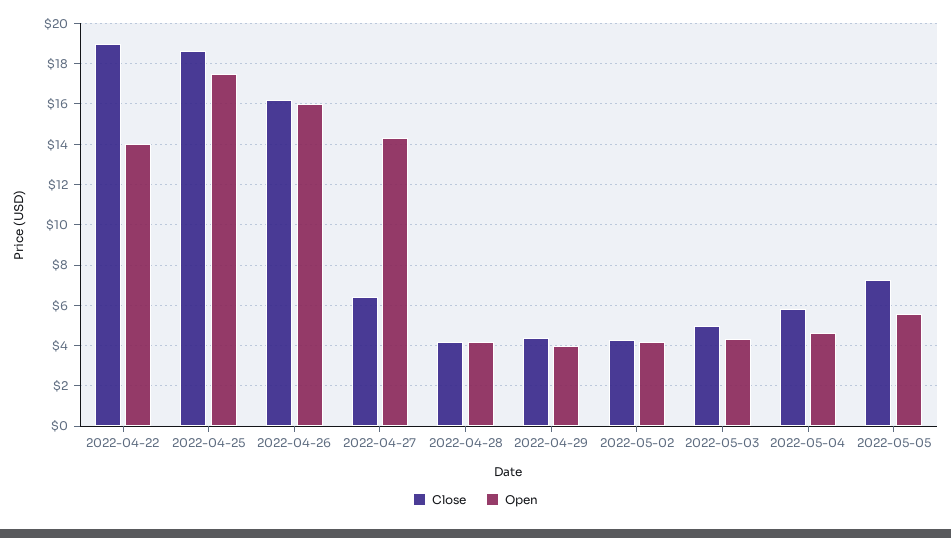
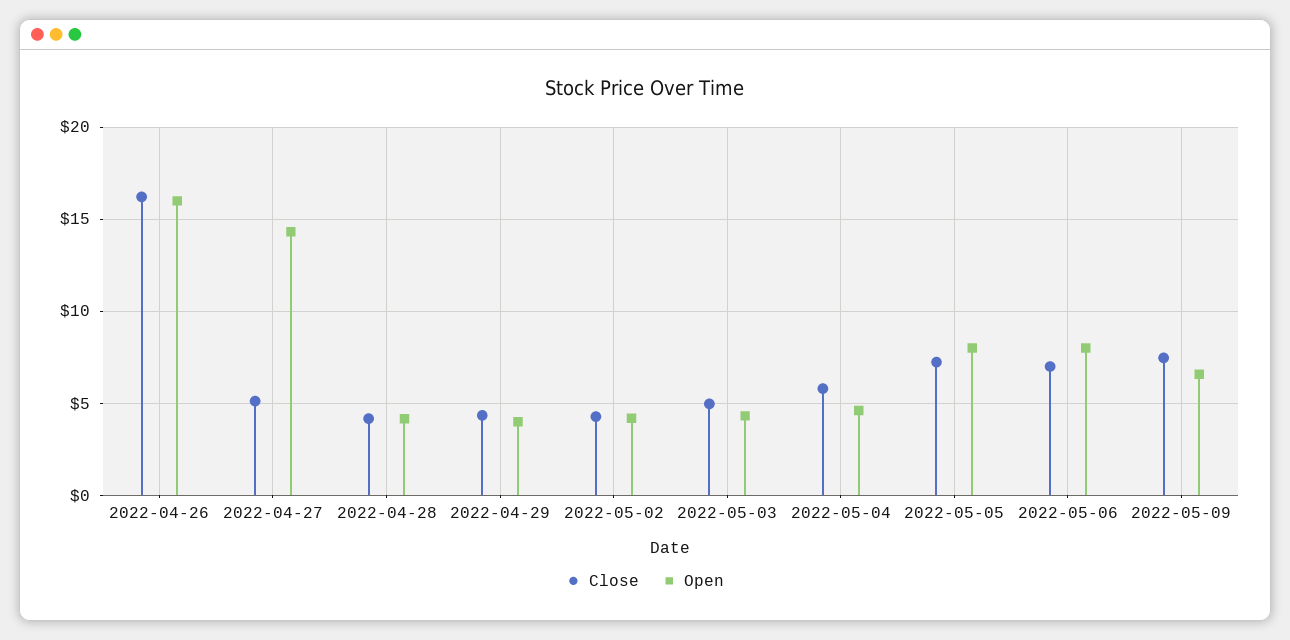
Close, 2022-04-22: 19 -> none
Open, 2022-04-22: 14 -> none
Close, 2022-04-25: 18.5 -> none
Open, 2022-04-25: 17.5 -> none
Close, 2022-04-27: 6.5 -> 5
Open, 2022-05-05: 5.5 -> 8
Close, 2022-05-06: none -> 7
Open, 2022-05-06: none -> 8
Close, 2022-05-09: none -> 7.5
Open, 2022-05-09: none -> 6.5

